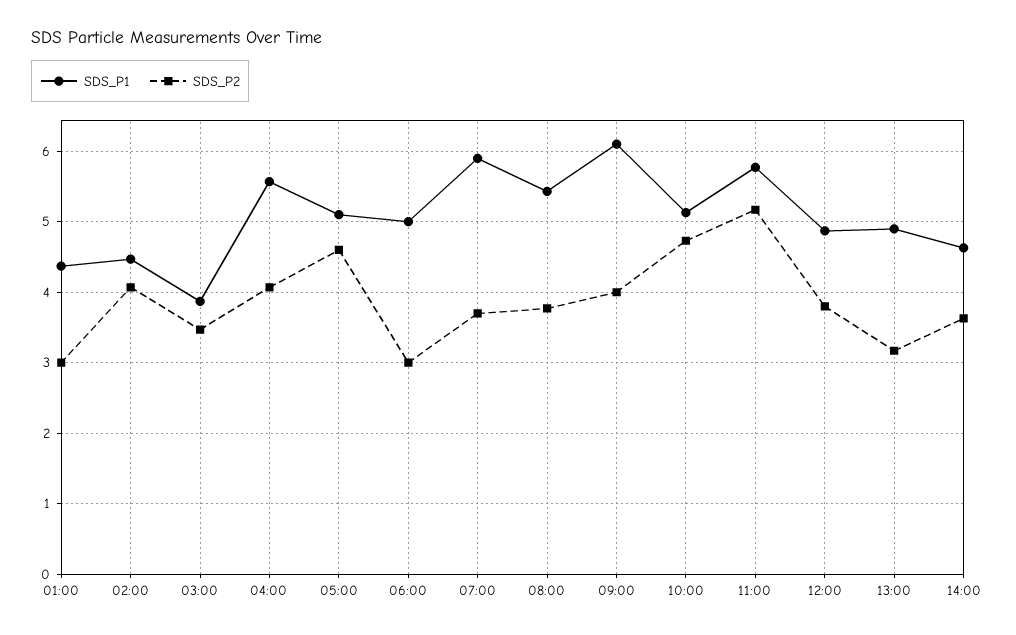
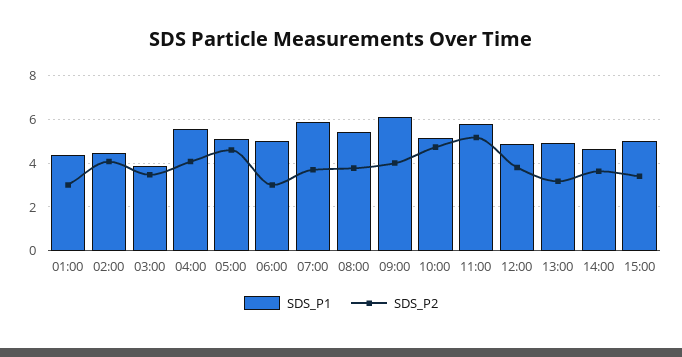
SDS_P1, 15:00: none -> 5
SDS_P2, 15:00: none -> 3.5

